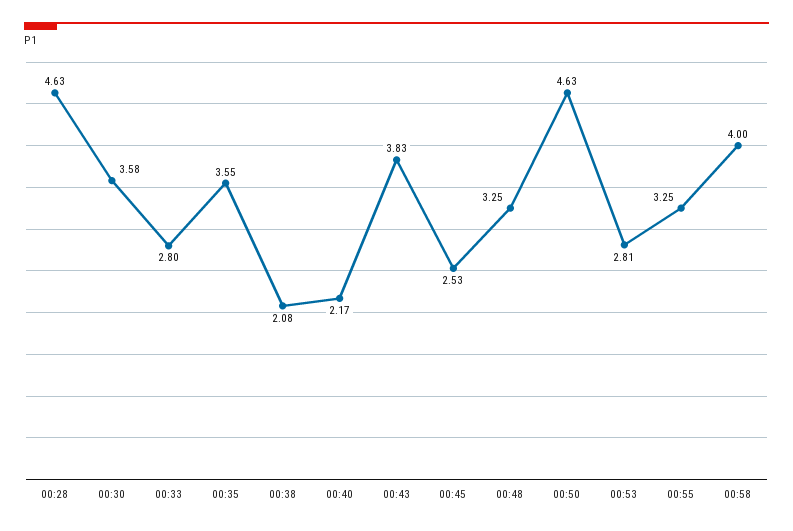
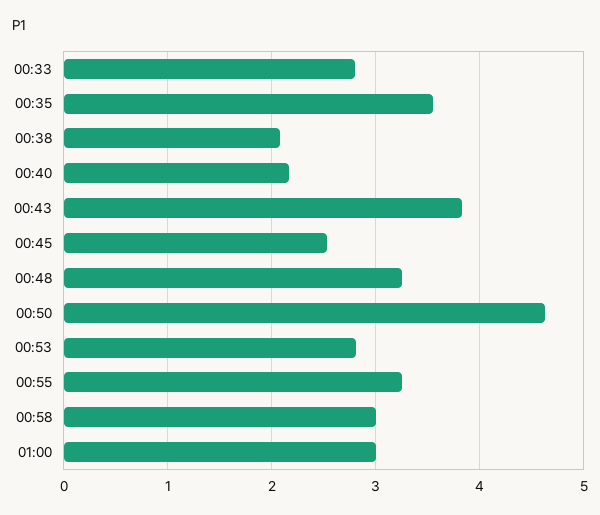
00:28: 4.63 -> none
00:30: 3.58 -> none
00:58: 4 -> 3
01:00: none -> 3

